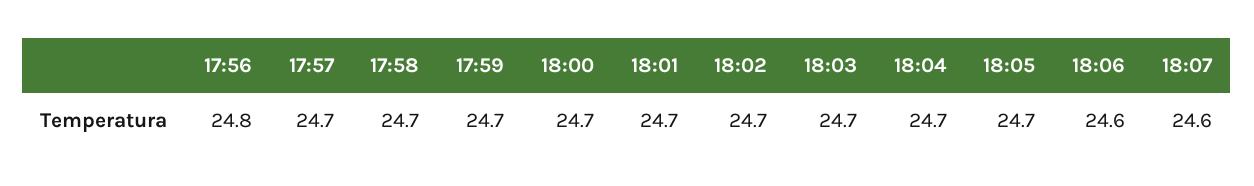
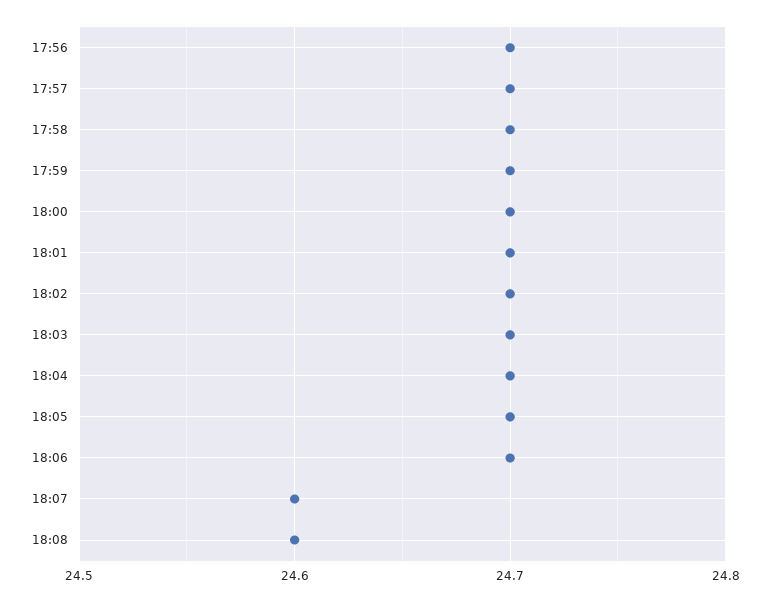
17:56: 24.8 -> 24.7
18:06: 24.6 -> 24.7
18:08: none -> 24.6

